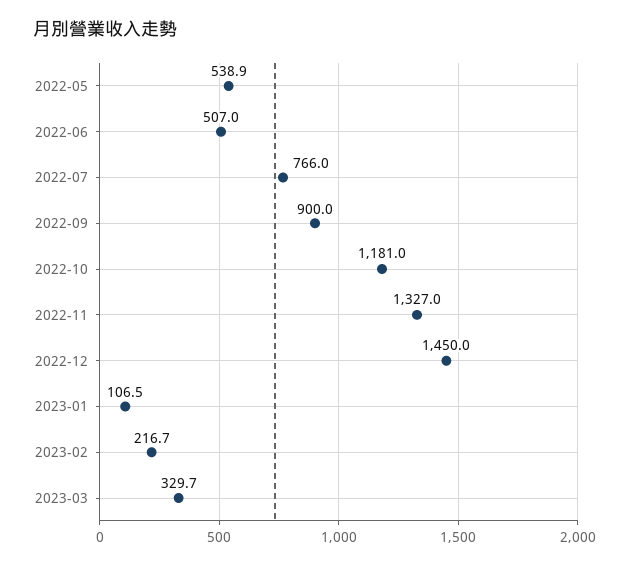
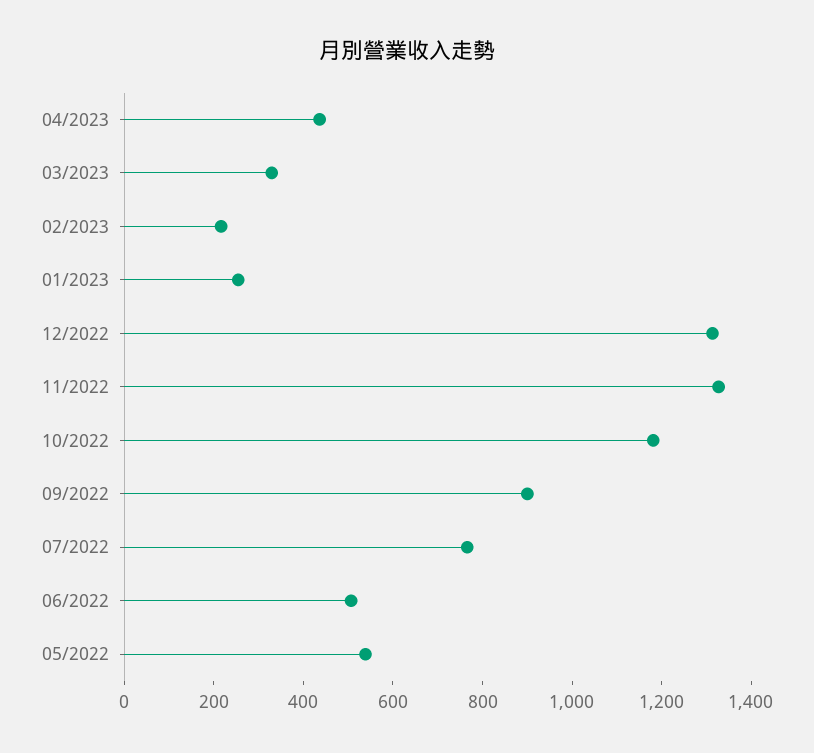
2022-12: 1450 -> 1300
2023-01: 106.5 -> 250
04/2023: none -> 450

